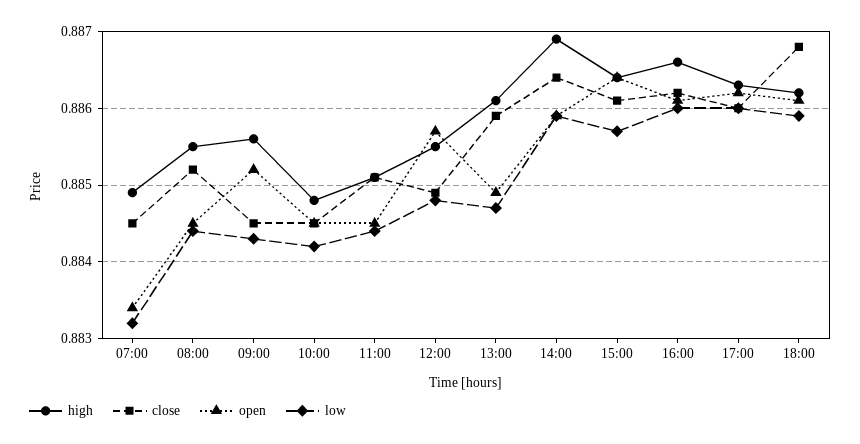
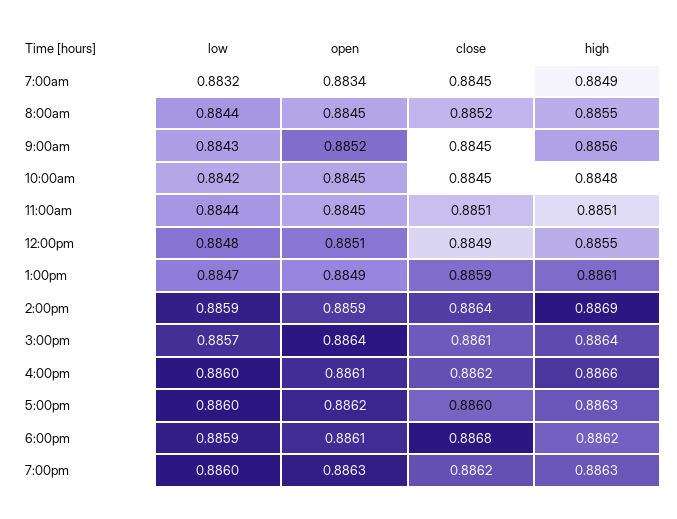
open, 12:00: 0.8857 -> 0.8851
low, 7:00pm: none -> 0.886
open, 7:00pm: none -> 0.8863
close, 7:00pm: none -> 0.8862
high, 7:00pm: none -> 0.8863

